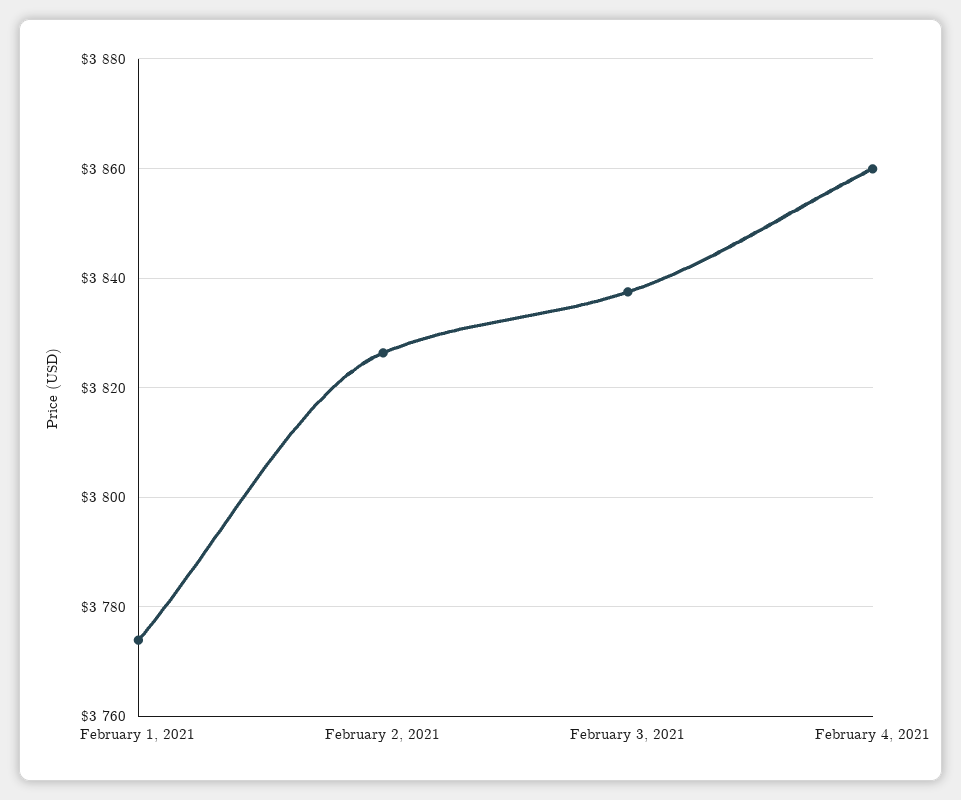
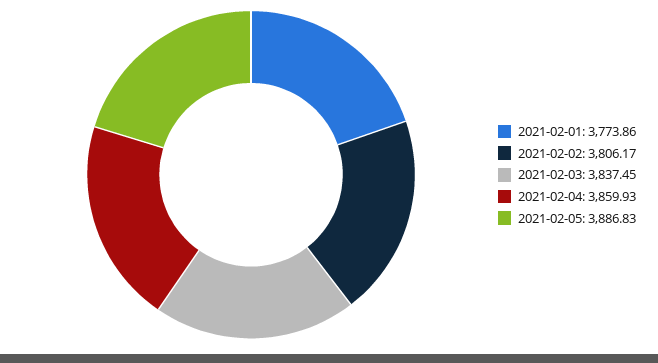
February 2, 2021: 3826 -> 3806.17
2021-02-05: none -> 3886.83

